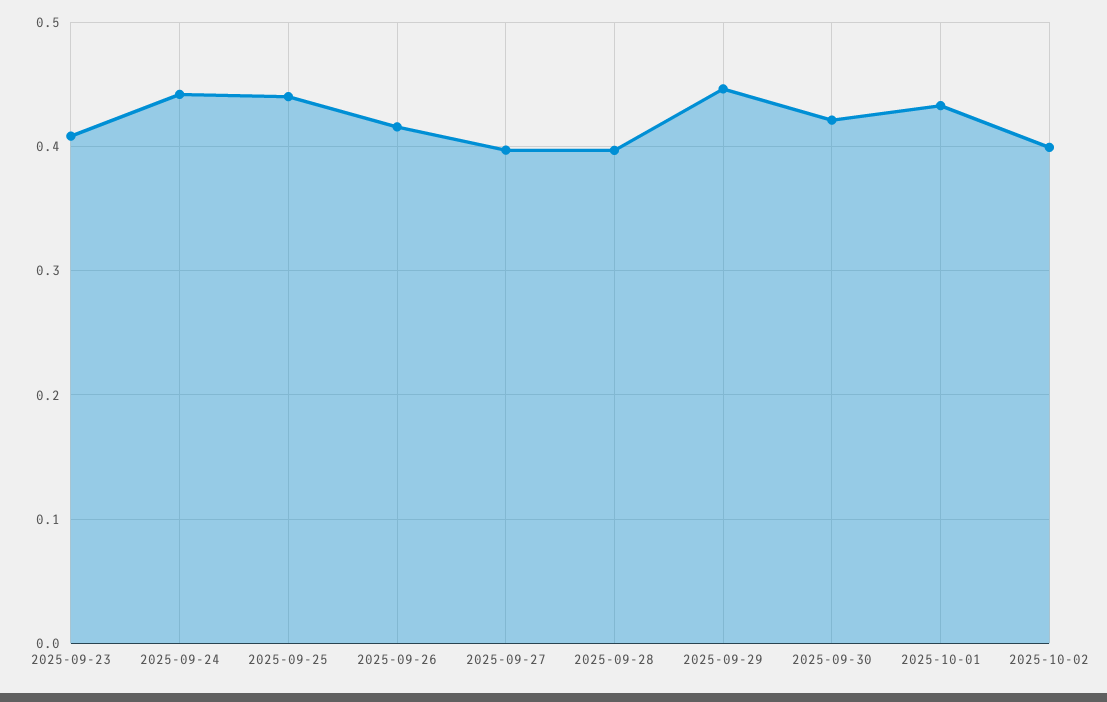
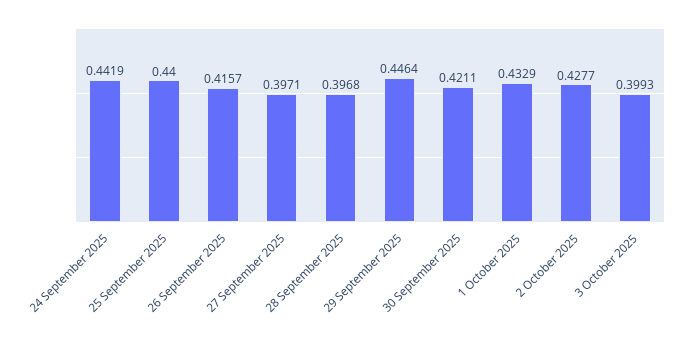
2025-09-23: 0.41 -> none
2025-10-02: 0.4 -> 0.4277
3 October 2025: none -> 0.3993

